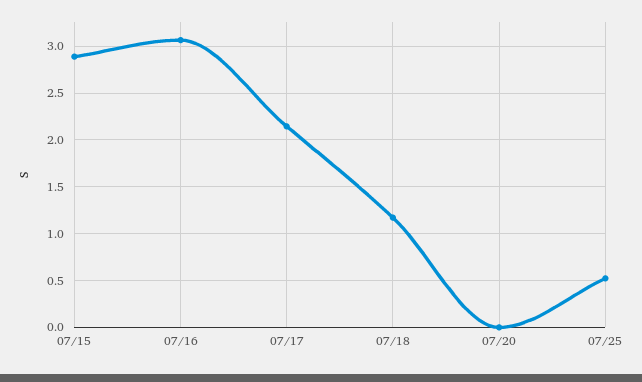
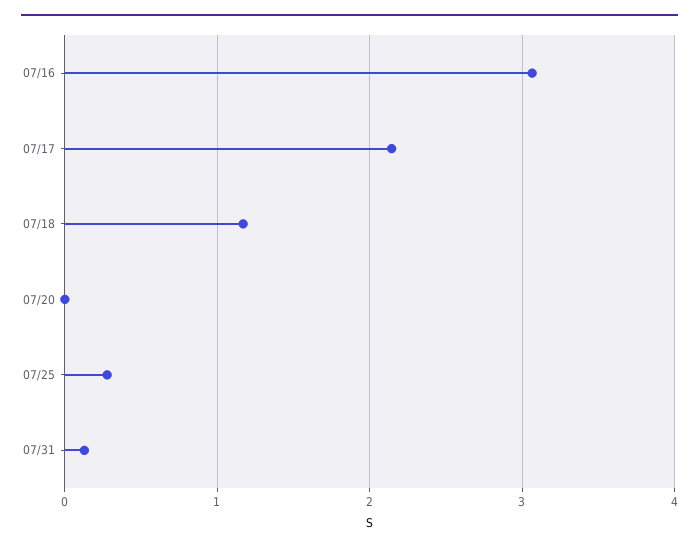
07/15: 2.9 -> none
07/25: 0.5 -> 0.3
07/31: none -> 0.1

